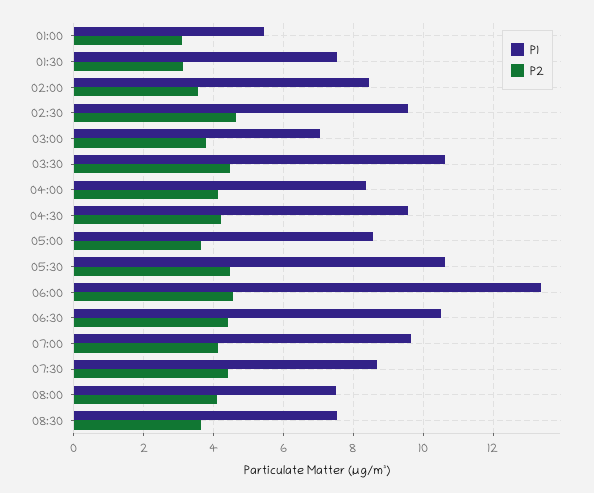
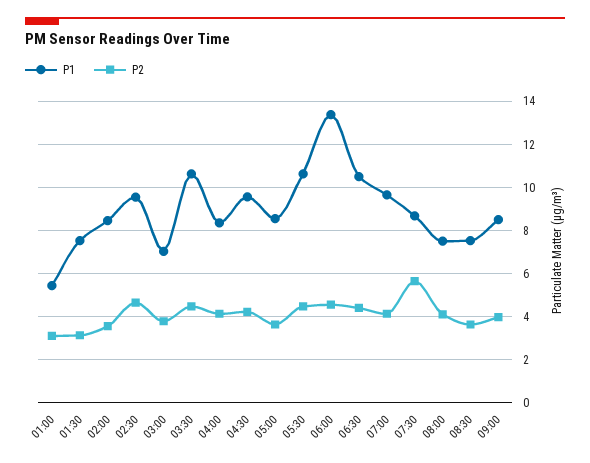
P2, 07:30: 4.4 -> 5.5
P1, 09:00: none -> 8.5
P2, 09:00: none -> 4

